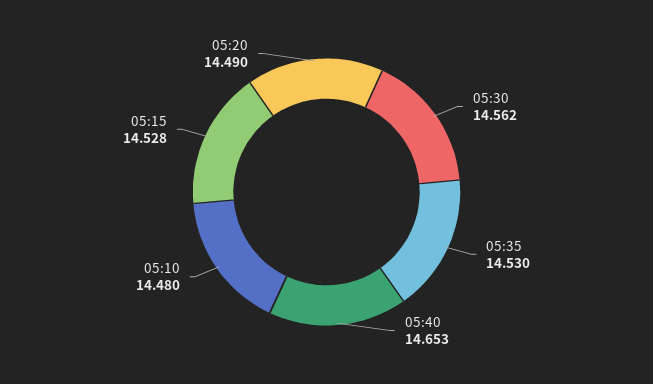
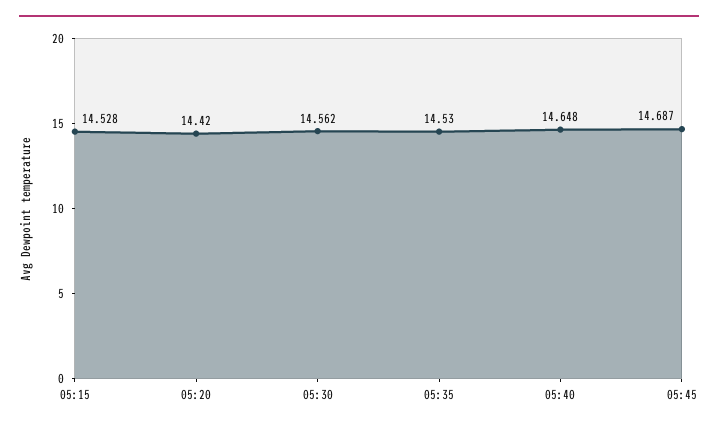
05:40: 14.653 -> 14.648
05:10: 14.48 -> none
05:20: 14.49 -> 14.42
05:45: none -> 14.687

